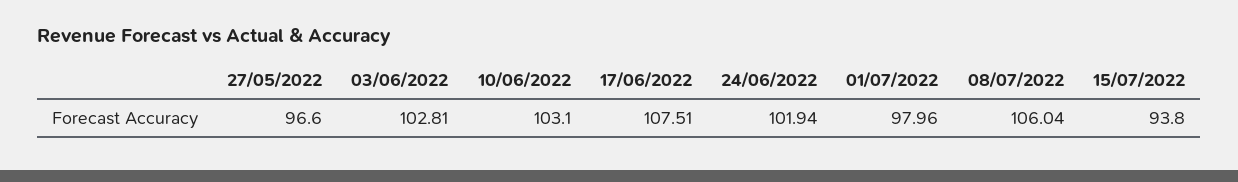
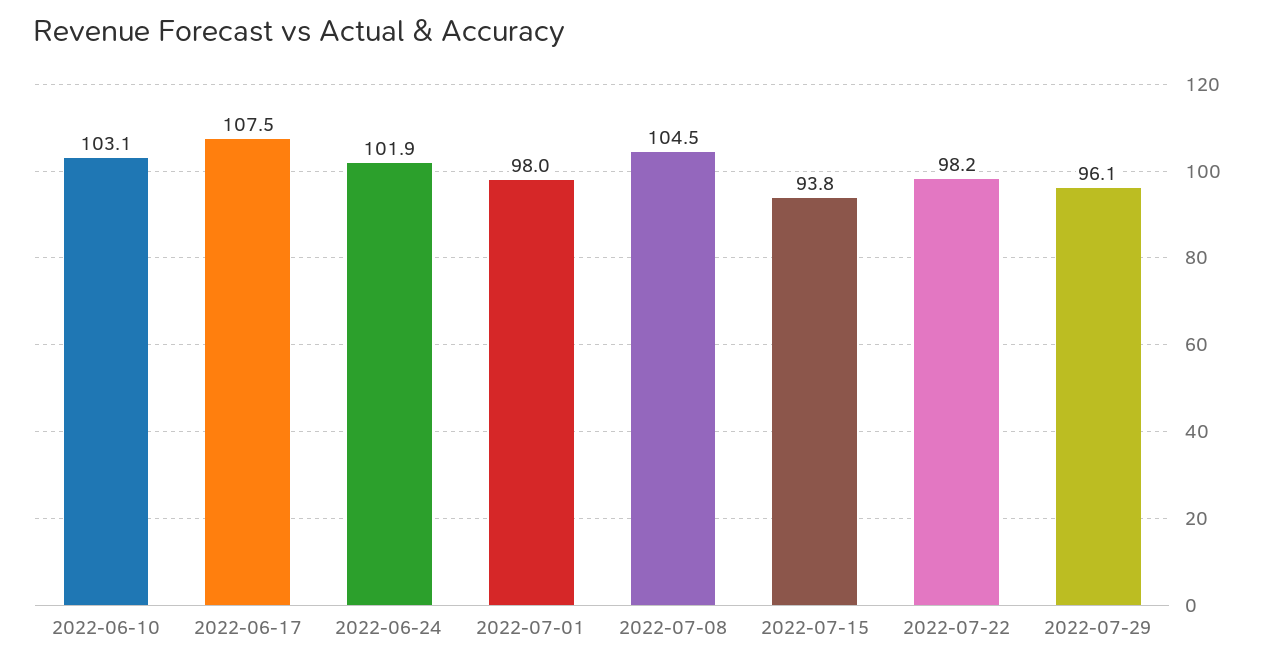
27/05/2022: 96.6 -> none
03/06/2022: 102.81 -> none
08/07/2022: 106.04 -> 104.5
2022-07-22: none -> 98.2
2022-07-29: none -> 96.1

